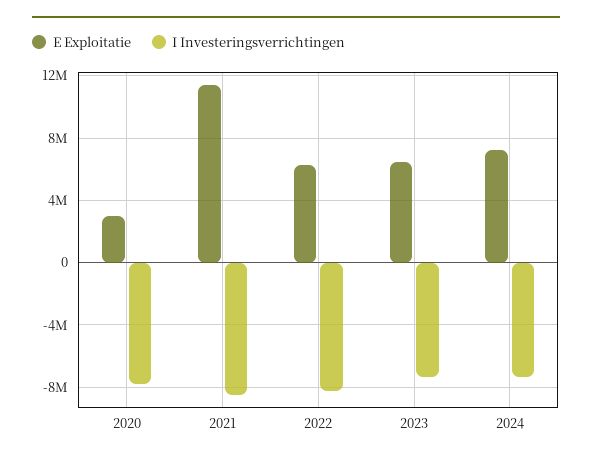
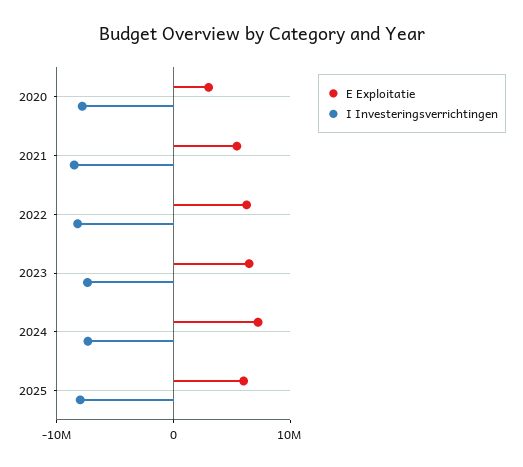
E Exploitatie, 2021: 11500000 -> 6000000
E Exploitatie, 2025: none -> 6000000
I Investeringsverrichtingen, 2025: none -> -8000000

